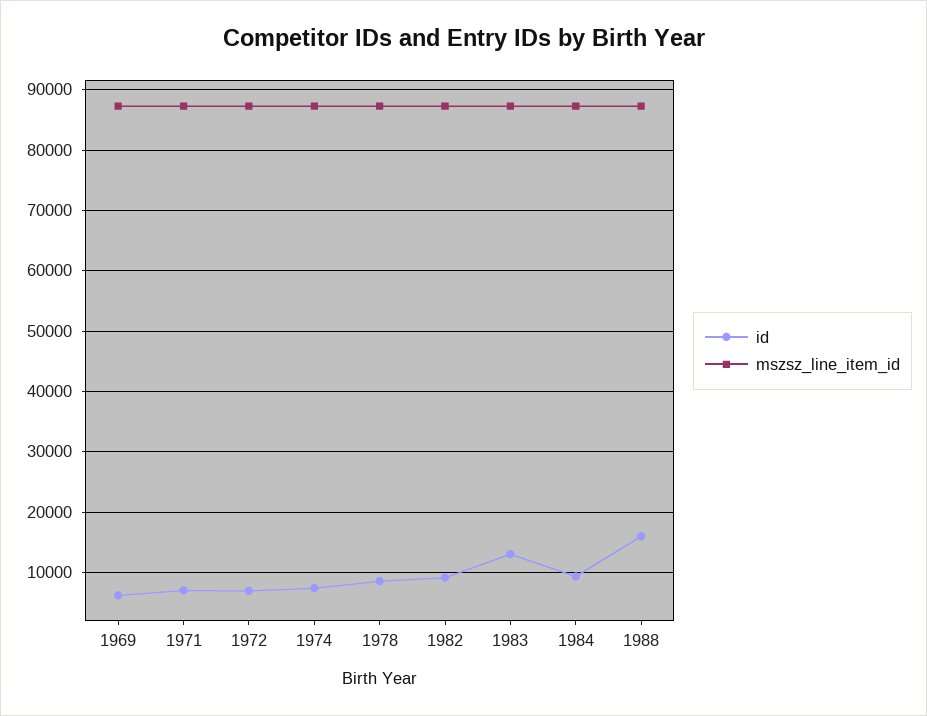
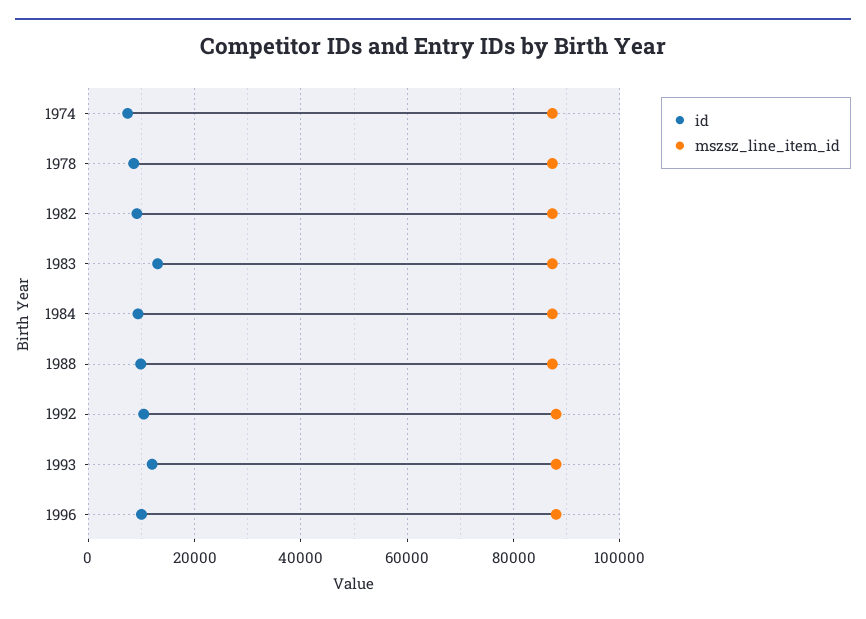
id, 1969: 6000 -> none
mszsz_line_item_id, 1969: 87000 -> none
id, 1971: 7000 -> none
mszsz_line_item_id, 1971: 87000 -> none
id, 1972: 7000 -> none
mszsz_line_item_id, 1972: 87000 -> none
id, 1988: 16000 -> 10000
id, 1992: none -> 10000
mszsz_line_item_id, 1992: none -> 88000
id, 1993: none -> 12000
mszsz_line_item_id, 1993: none -> 88000
id, 1996: none -> 10000
mszsz_line_item_id, 1996: none -> 88000

